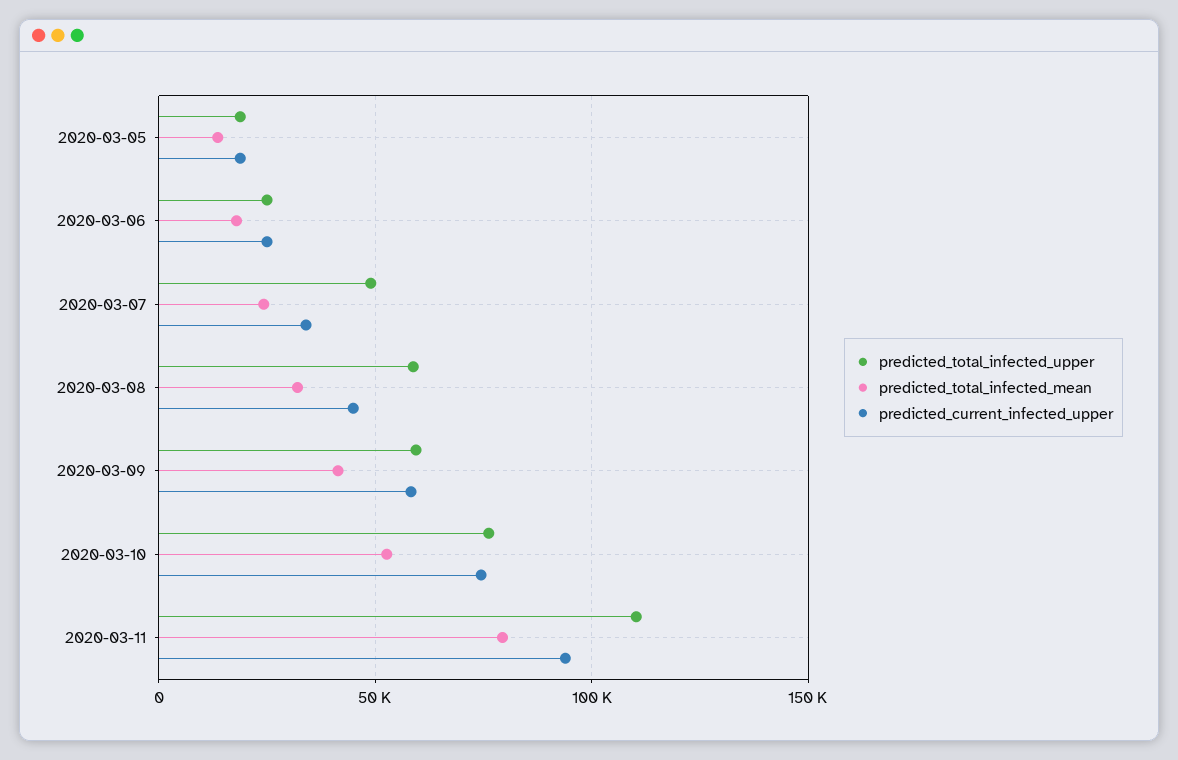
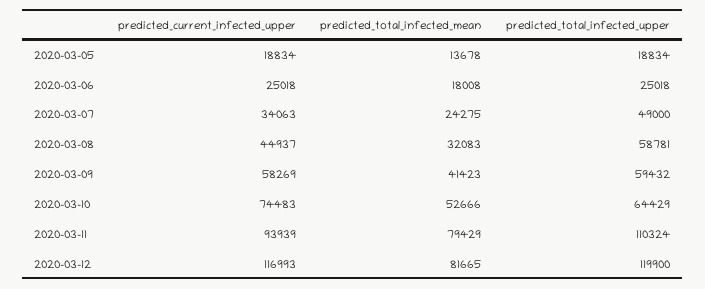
predicted_total_infected_upper, 2020-03-10: 75000 -> 64429
predicted_current_infected_upper, 2020-03-12: none -> 116993
predicted_total_infected_mean, 2020-03-12: none -> 81665
predicted_total_infected_upper, 2020-03-12: none -> 119900

